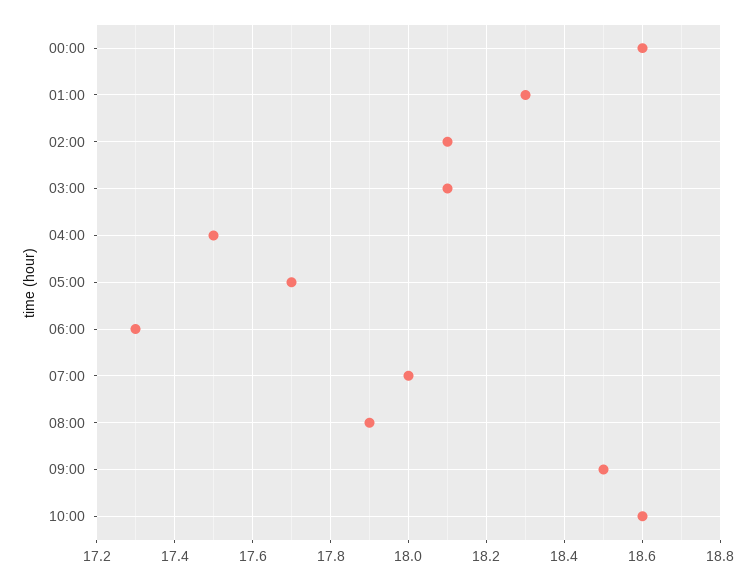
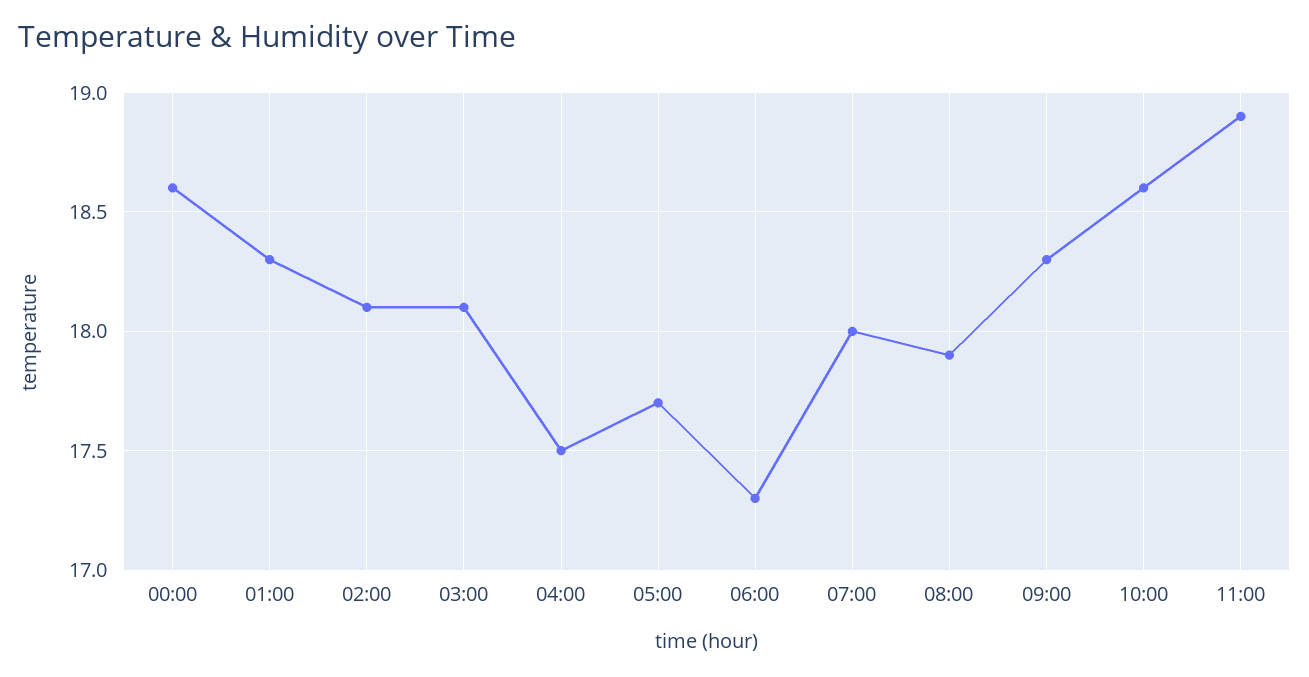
09:00: 18.5 -> 18.3
11:00: none -> 18.9

